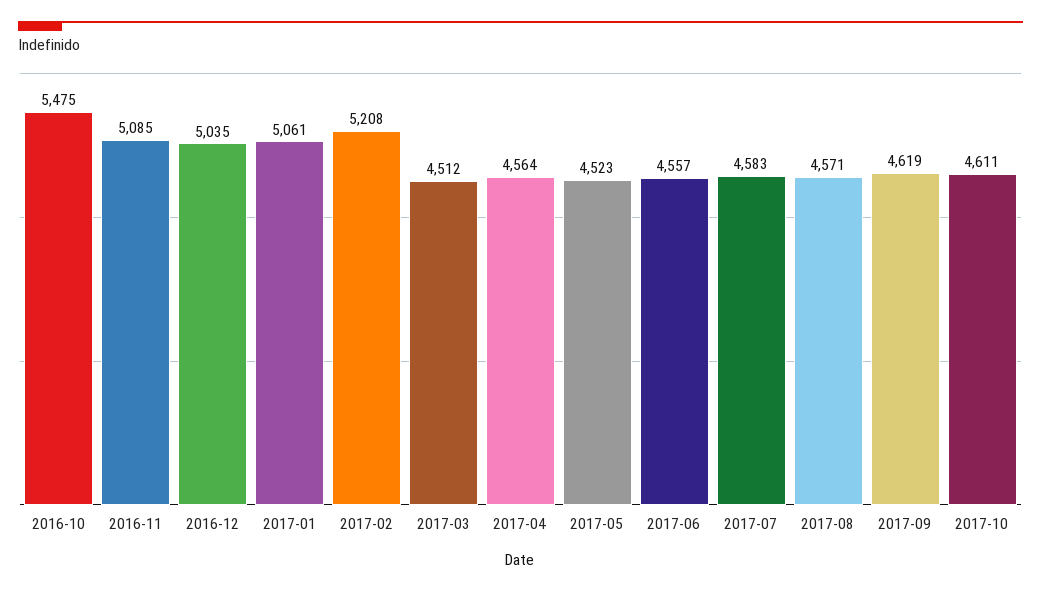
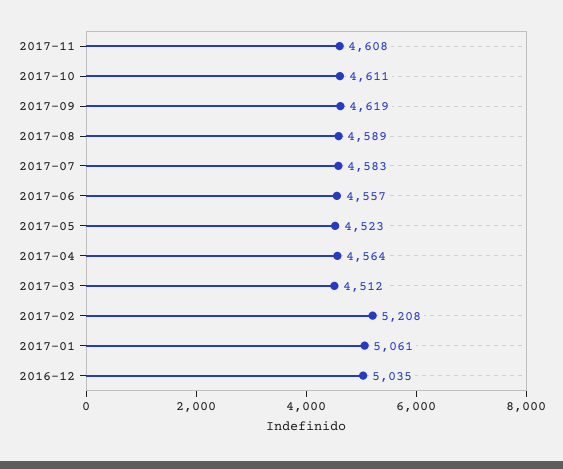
2016-10: 5475 -> none
2016-11: 5085 -> none
2017-08: 4571 -> 4589
2017-11: none -> 4608

